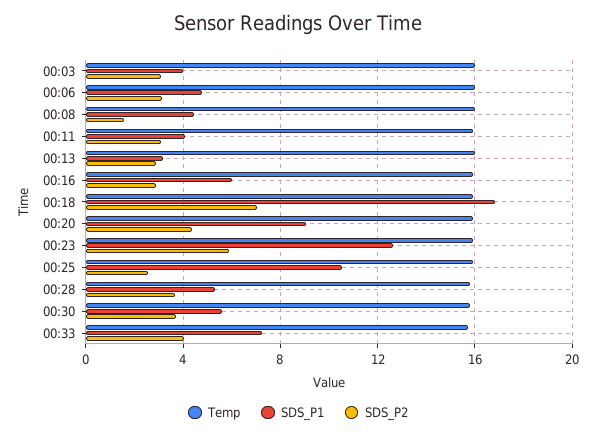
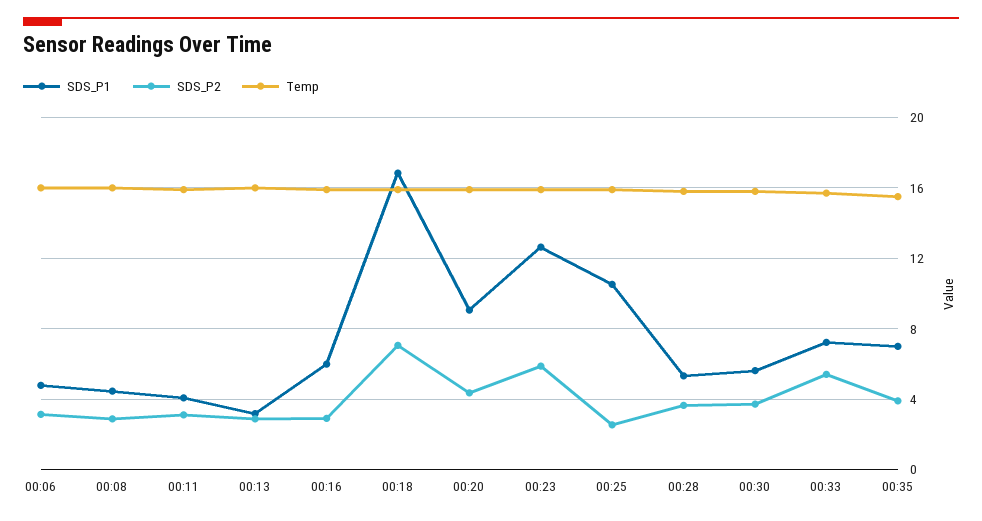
Temp, 00:03: 16 -> none
SDS_P1, 00:03: 4 -> none
SDS_P2, 00:03: 3 -> none
SDS_P2, 00:08: 1.5 -> 3
SDS_P2, 00:33: 4 -> 5.5
SDS_P1, 00:35: none -> 7
SDS_P2, 00:35: none -> 4
Temp, 00:35: none -> 15.5

